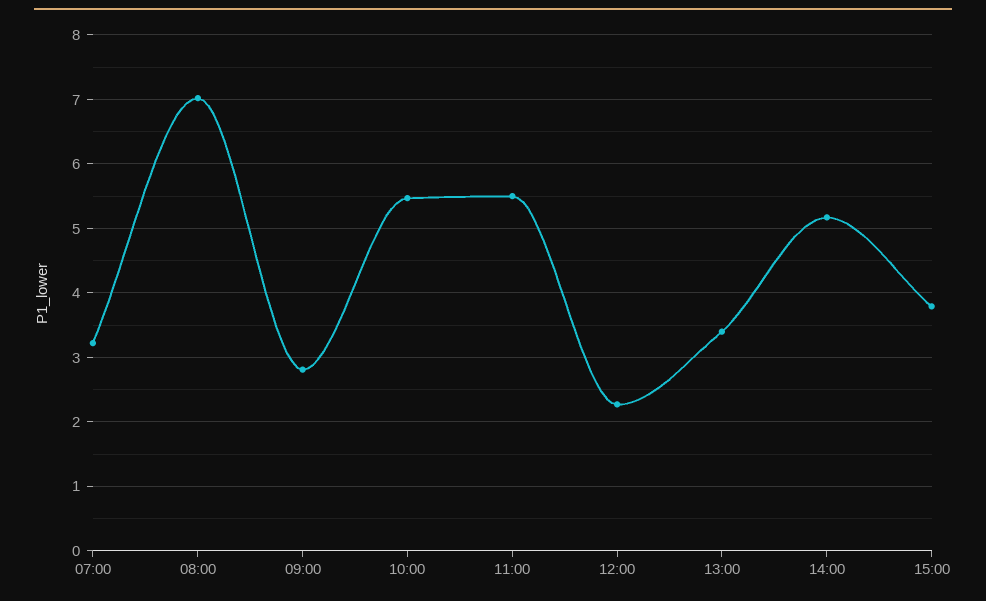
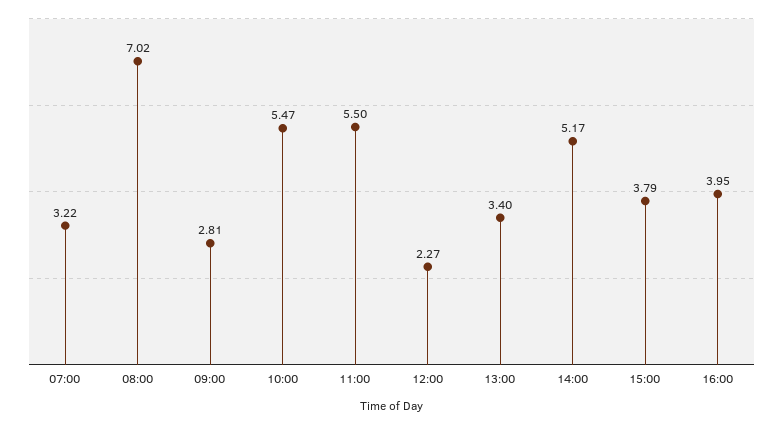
16:00: none -> 3.95

